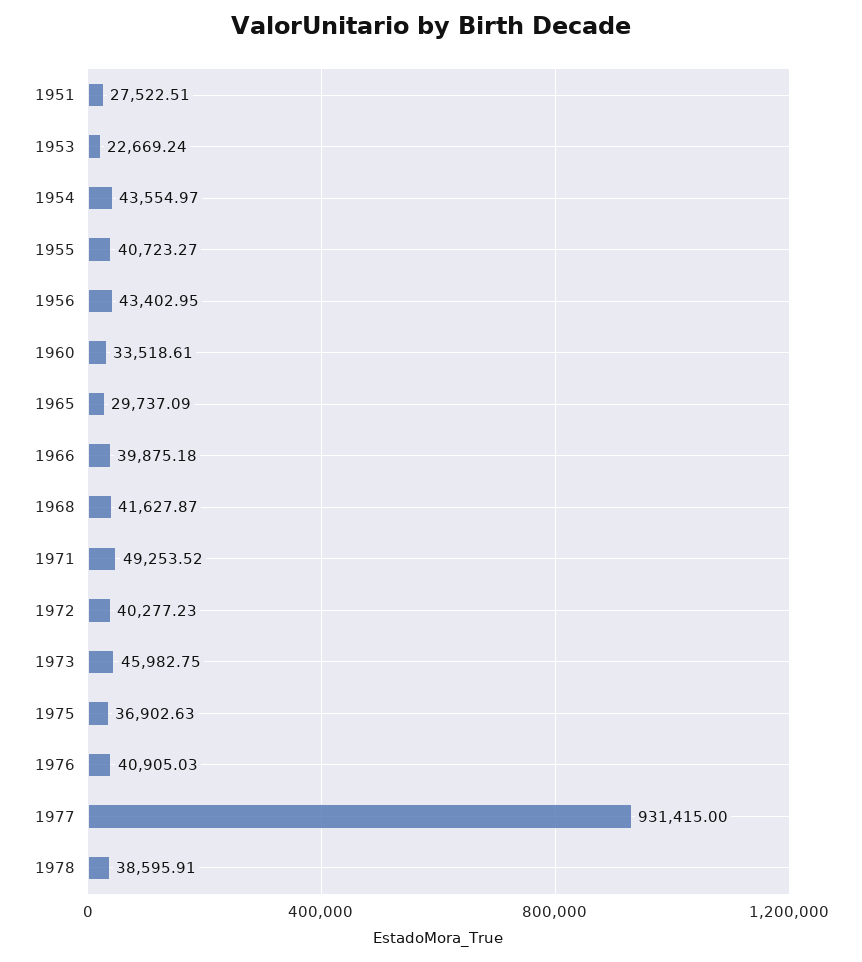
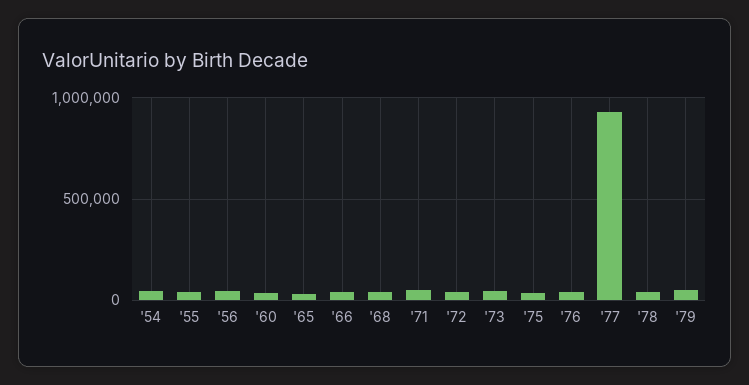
1951: 27522.51 -> none
1953: 22669.24 -> none
'79: none -> 50000

